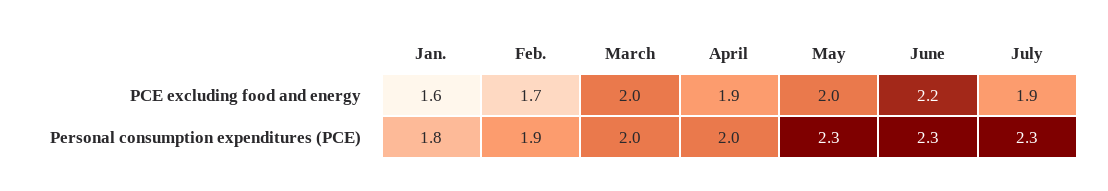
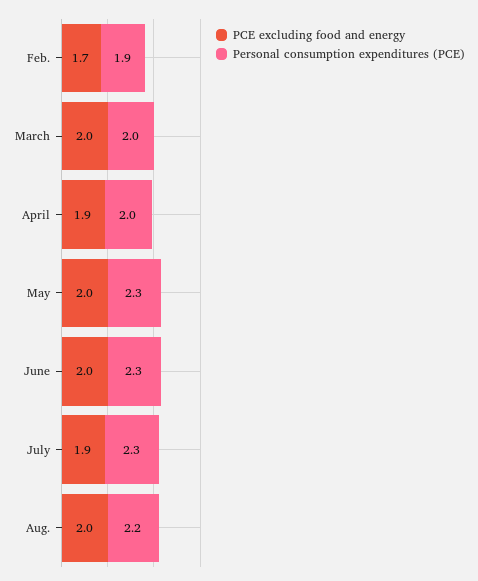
PCE excluding food and energy, Jan.: 1.6 -> none
PCE excluding food and energy, June: 2.2 -> 2
Personal consumption expenditures (PCE), Jan.: 1.8 -> none
PCE excluding food and energy, Aug.: none -> 2
Personal consumption expenditures (PCE), Aug.: none -> 2.2

